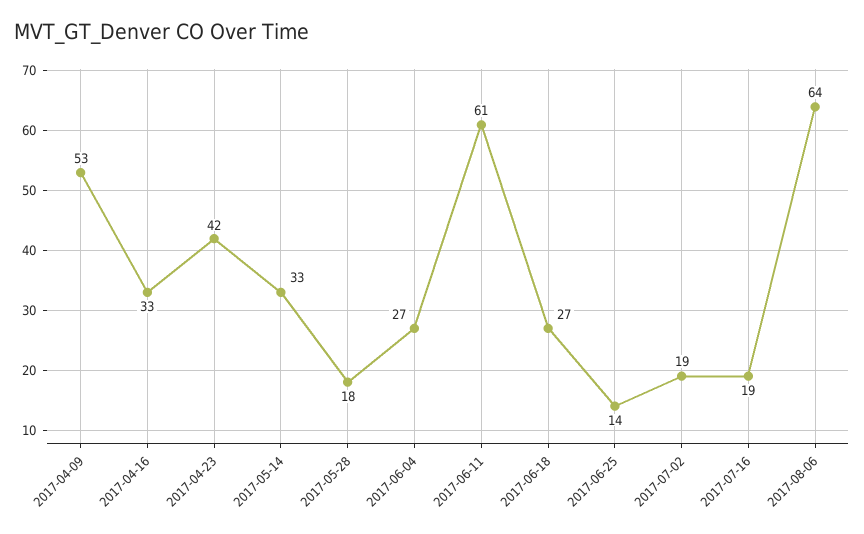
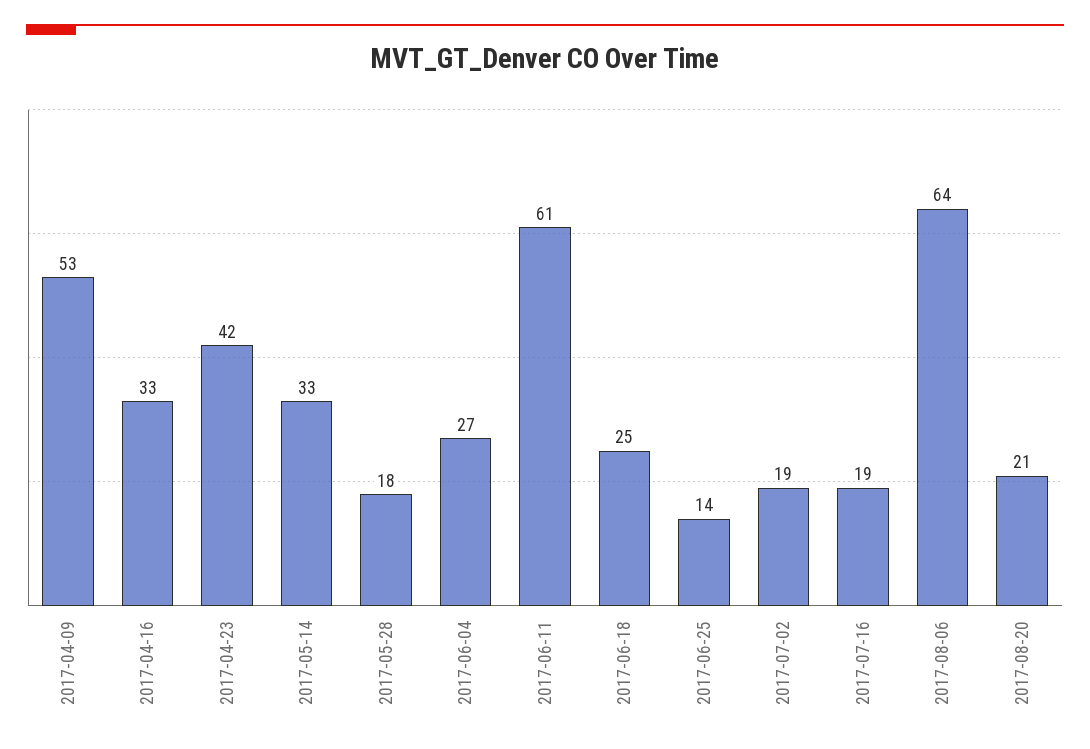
2017-06-18: 27 -> 25
2017-08-20: none -> 21

